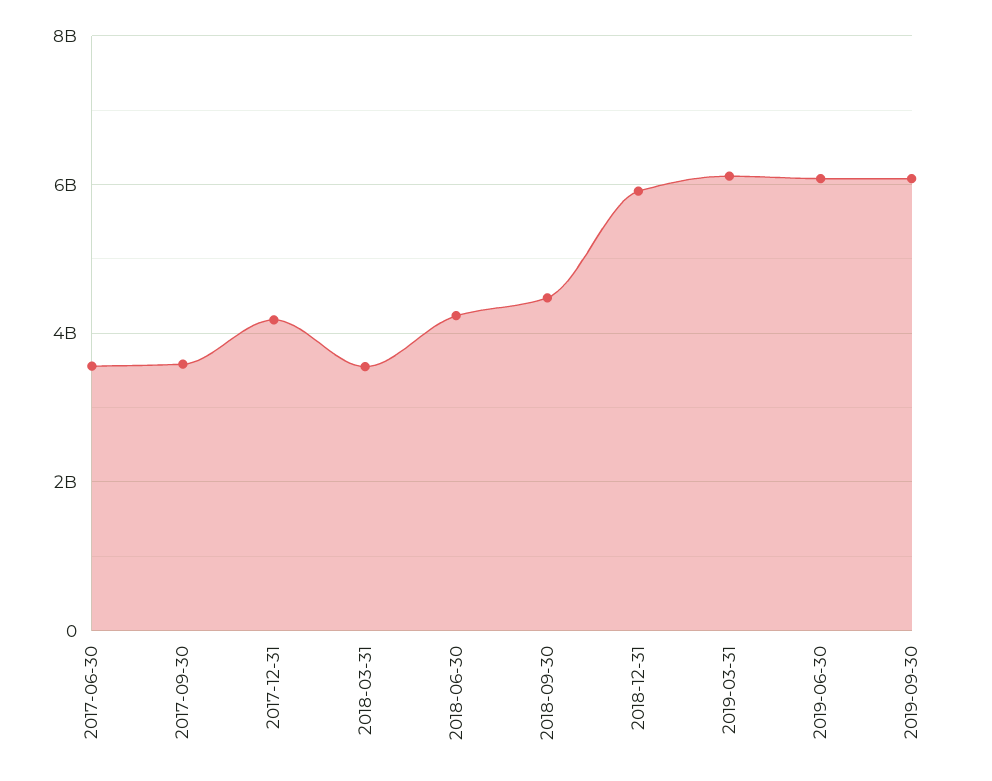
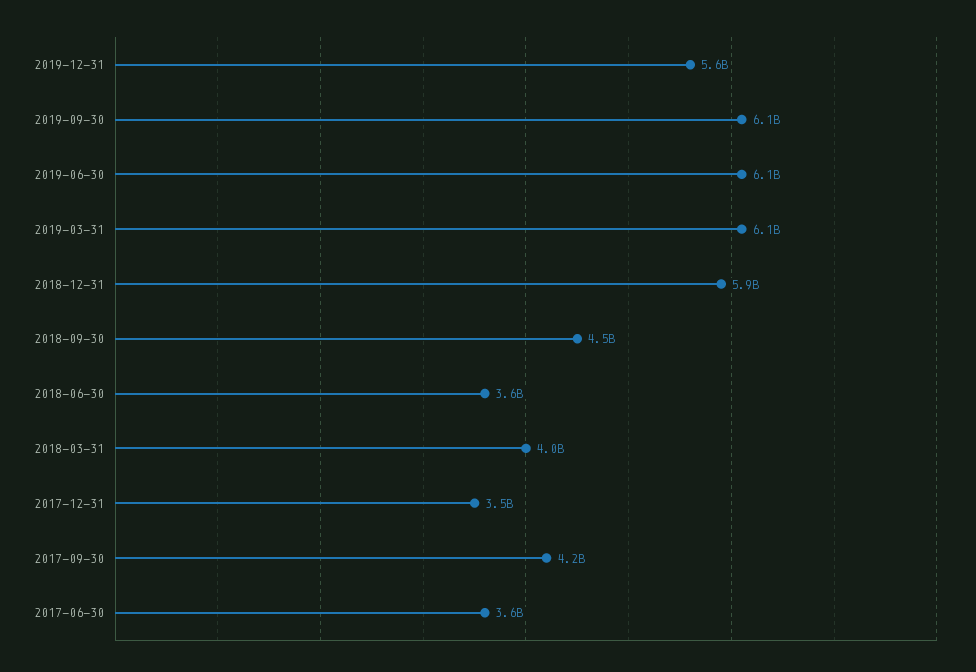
2017-09-30: 3600000000 -> 4200000000
2017-12-31: 4200000000 -> 3500000000
2018-03-31: 3600000000 -> 4000000000
2018-06-30: 4200000000 -> 3600000000
2019-12-31: none -> 5600000000

